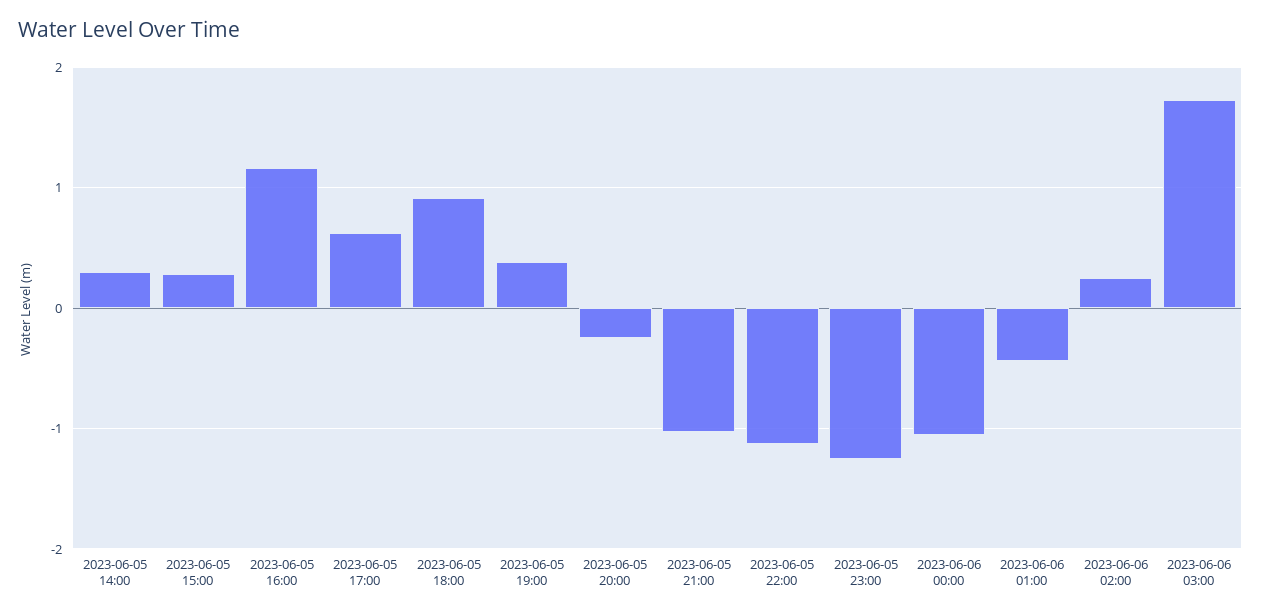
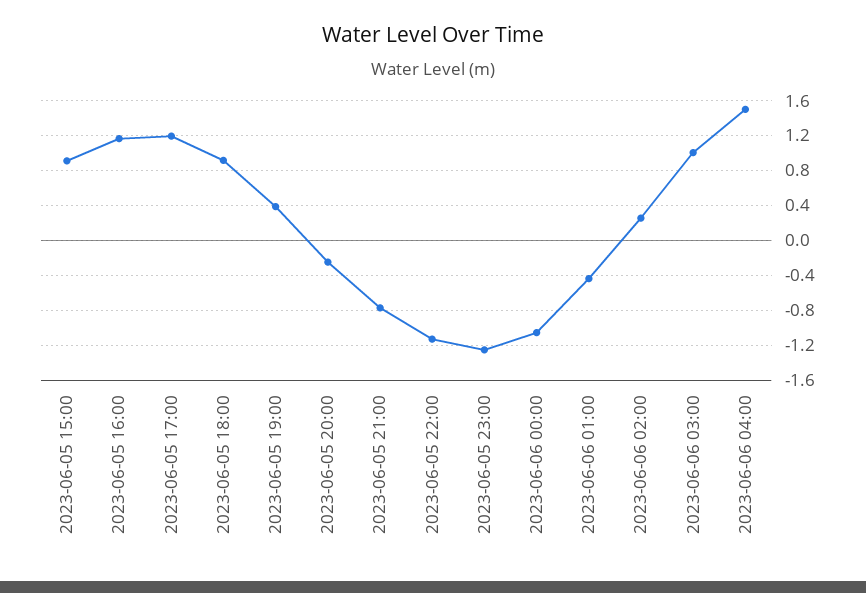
2023-06-05 14:00: 0.3 -> none
2023-06-05 15:00: 0.3 -> 0.9
2023-06-05 17:00: 0.6 -> 1.2
2023-06-05 21:00: -1 -> -0.8
2023-06-06 03:00: 1.7 -> 1
2023-06-06 04:00: none -> 1.5

